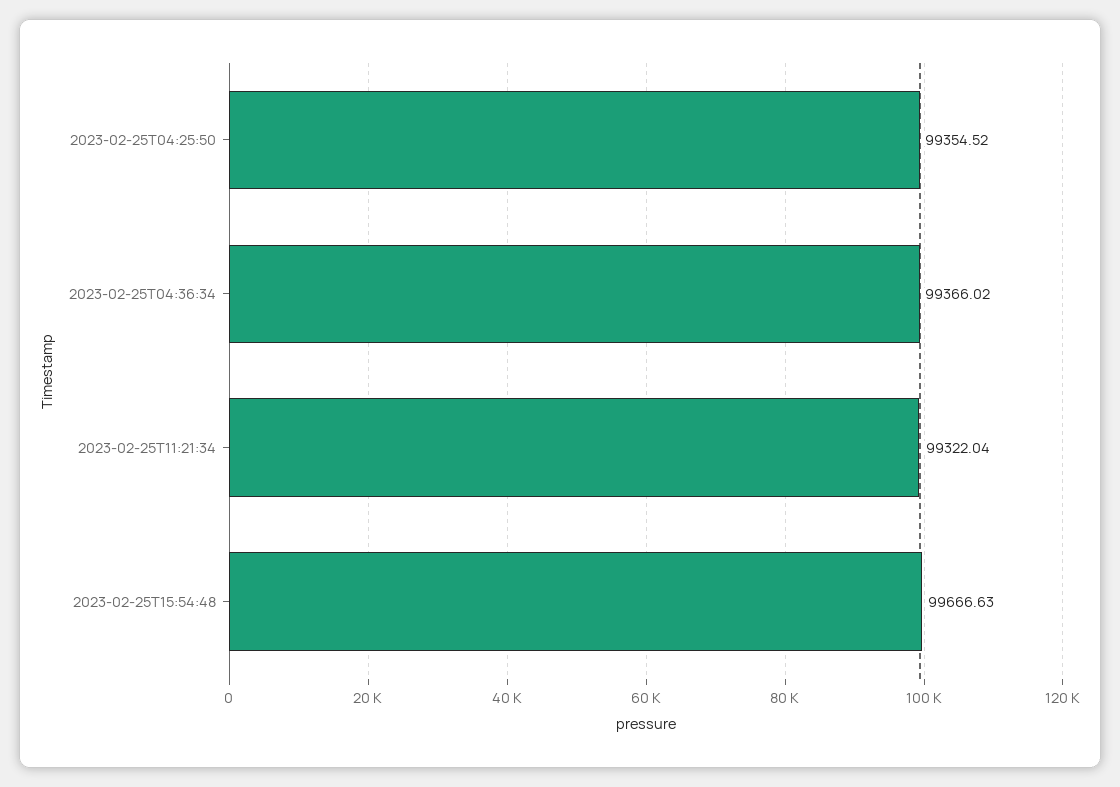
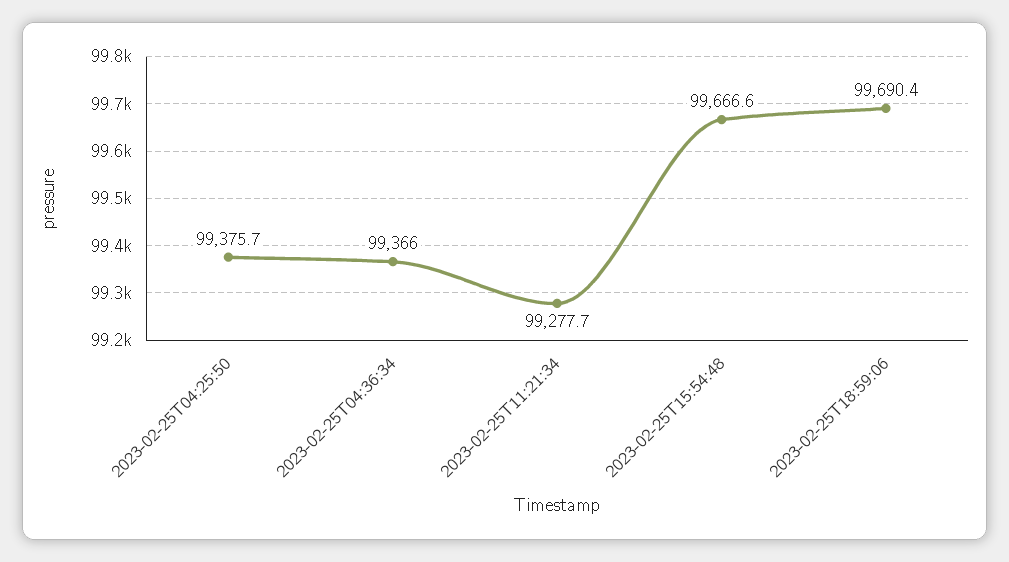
2023-02-25T04:25:50: 99354.52 -> 99375.7
2023-02-25T11:21:34: 99322.04 -> 99277.7
2023-02-25T18:59:06: none -> 99690.4

